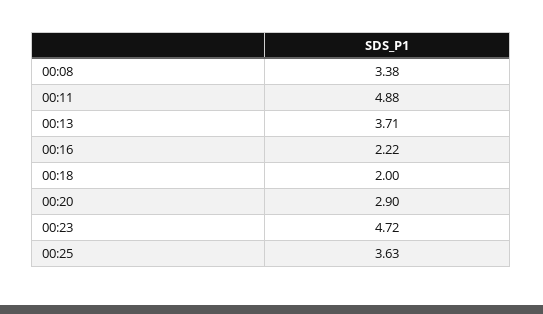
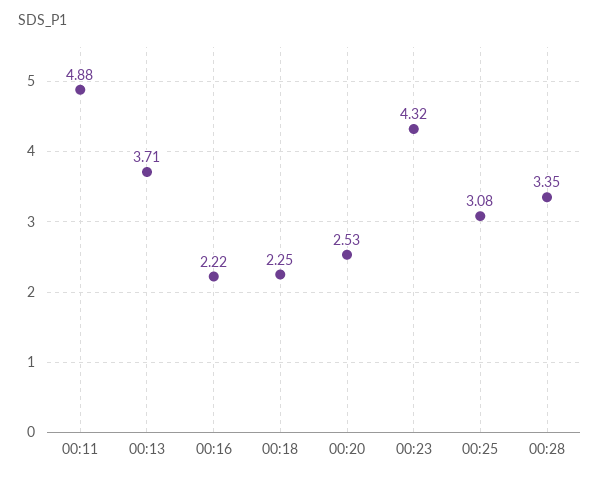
00:08: 3.38 -> none
00:18: 2 -> 2.25
00:20: 2.9 -> 2.53
00:23: 4.72 -> 4.32
00:25: 3.63 -> 3.08
00:28: none -> 3.35

